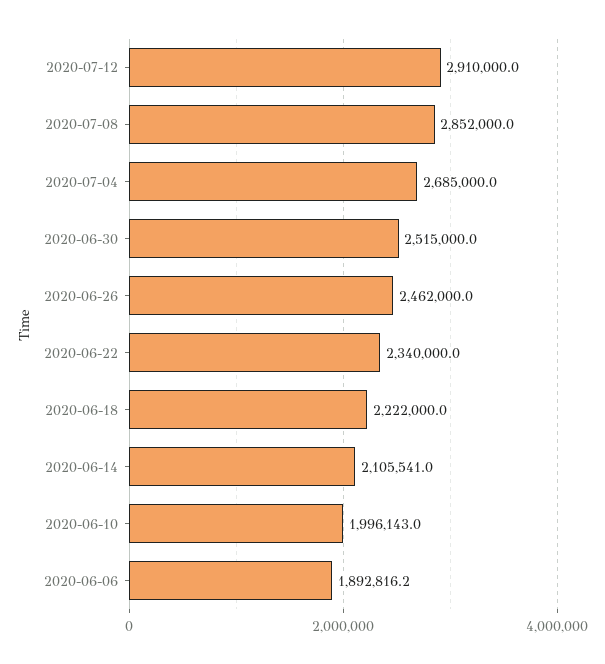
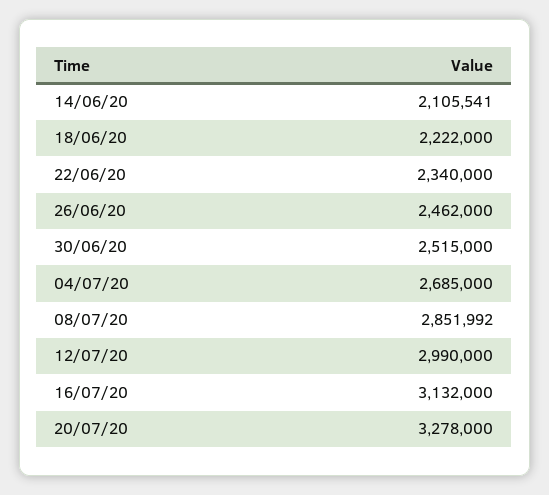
2020-07-12: 2910000 -> 2990000
2020-07-08: 2852000 -> 2851992
2020-06-10: 1996143 -> none
2020-06-06: 1892816.2 -> none
16/07/20: none -> 3132000
20/07/20: none -> 3278000

